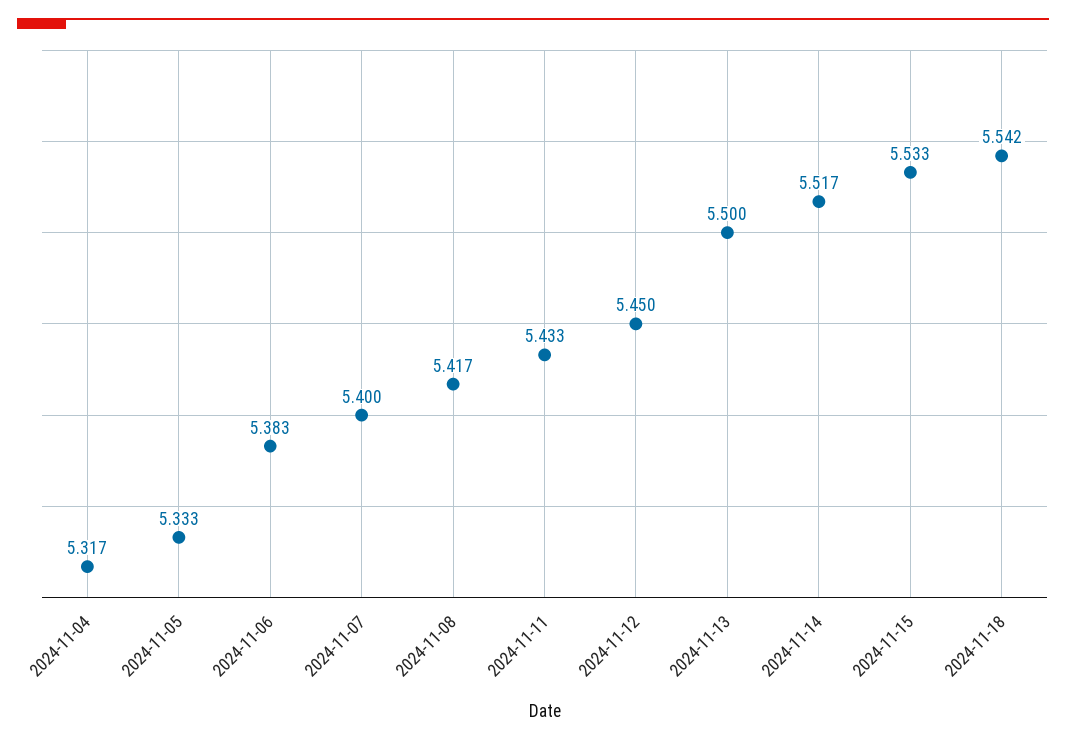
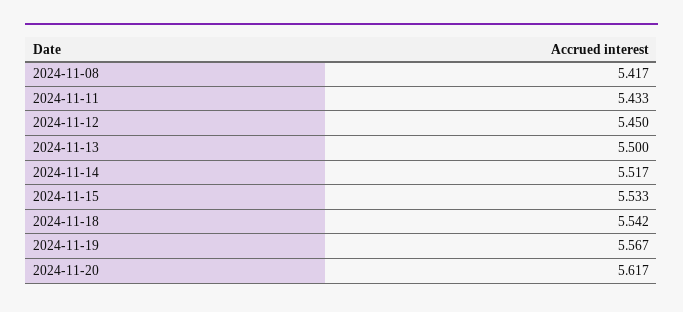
2024-11-04: 5.317 -> none
2024-11-05: 5.333 -> none
2024-11-06: 5.383 -> none
2024-11-07: 5.4 -> none
2024-11-19: none -> 5.567
2024-11-20: none -> 5.617

